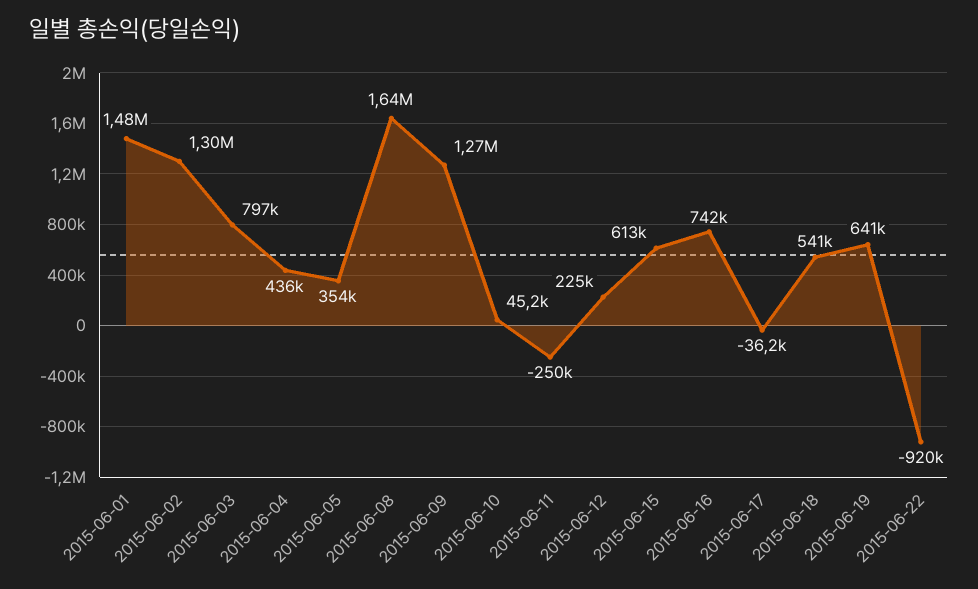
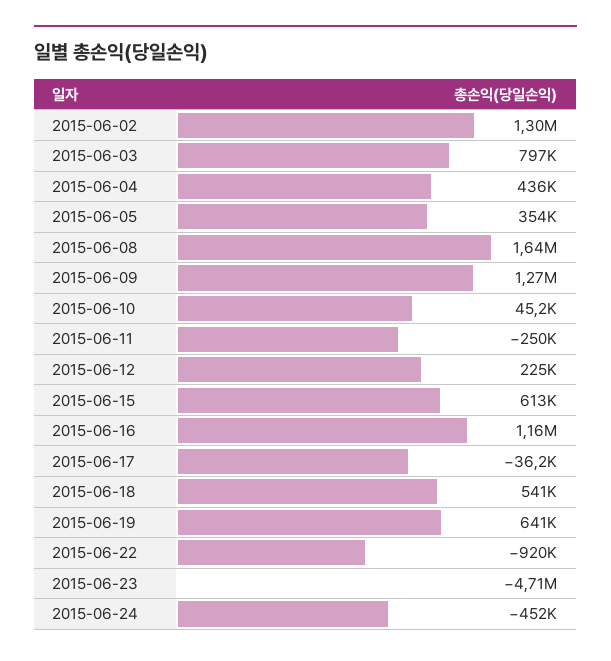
2015-06-01: 1480000 -> none
2015-06-16: 742000 -> 1160000
2015-06-23: none -> -4710000
2015-06-24: none -> -452000

